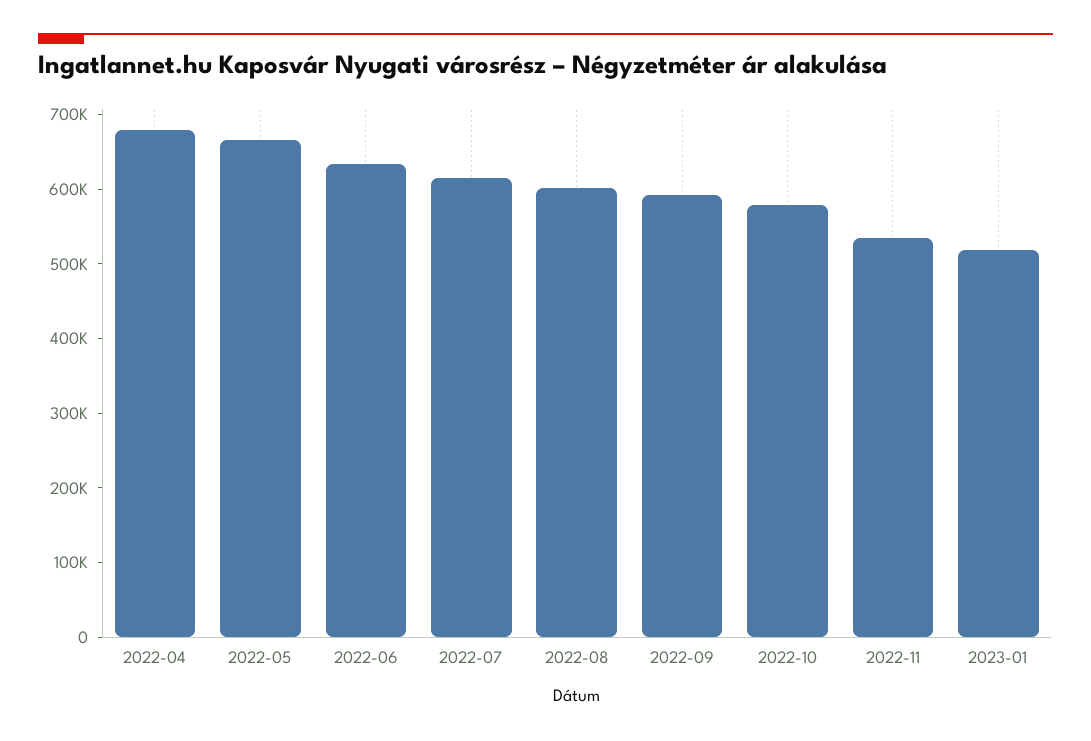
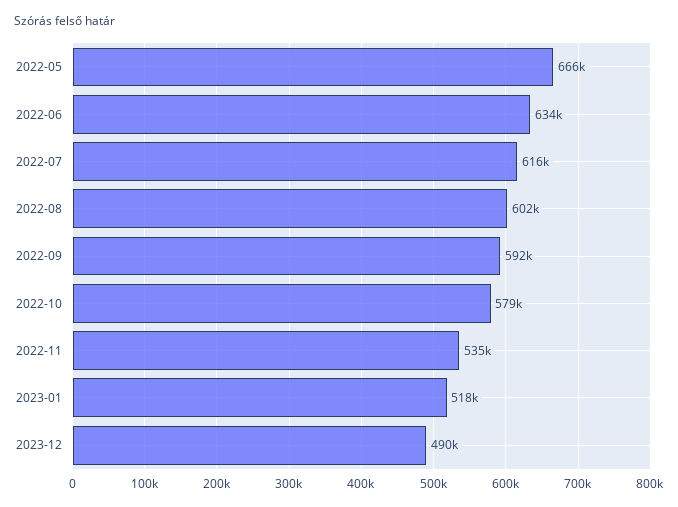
2022-04: 680000 -> none
2023-12: none -> 490000

